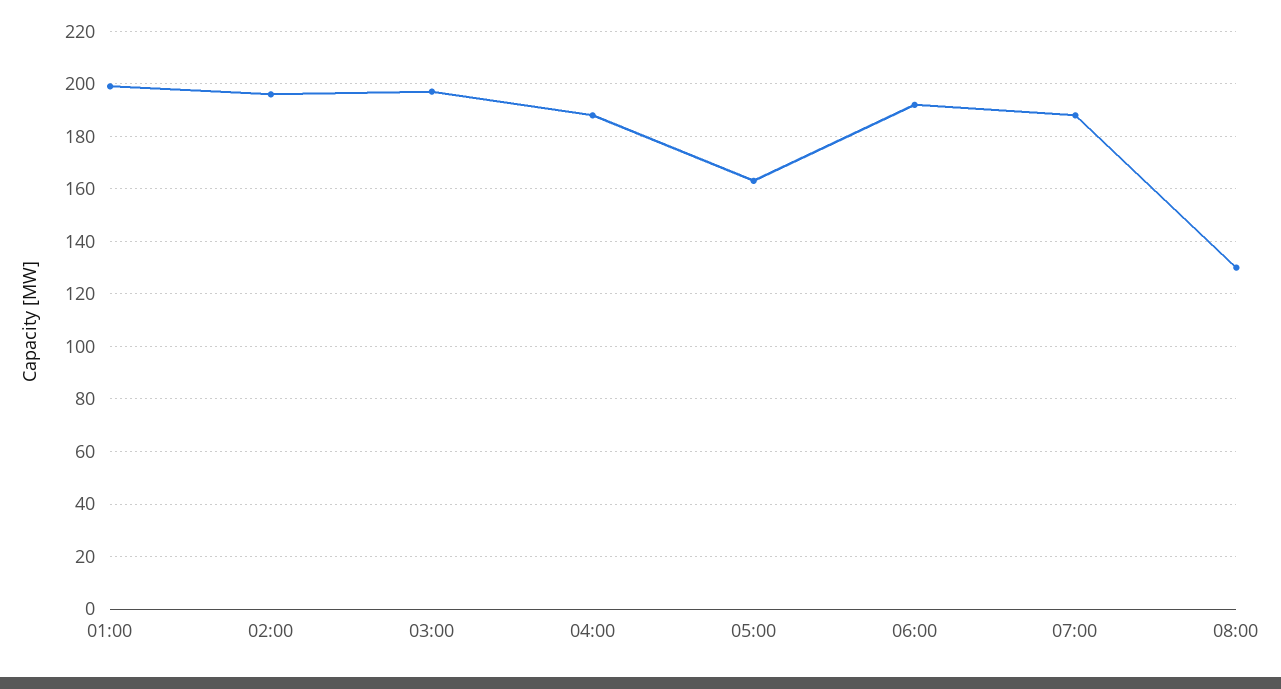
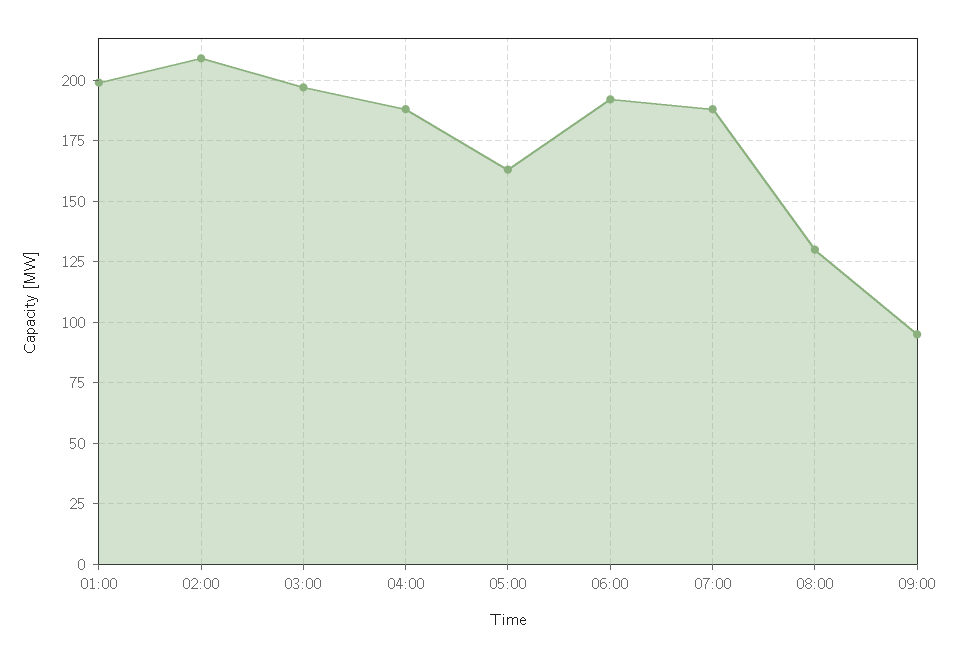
02:00: 195 -> 210
09:00: none -> 95

